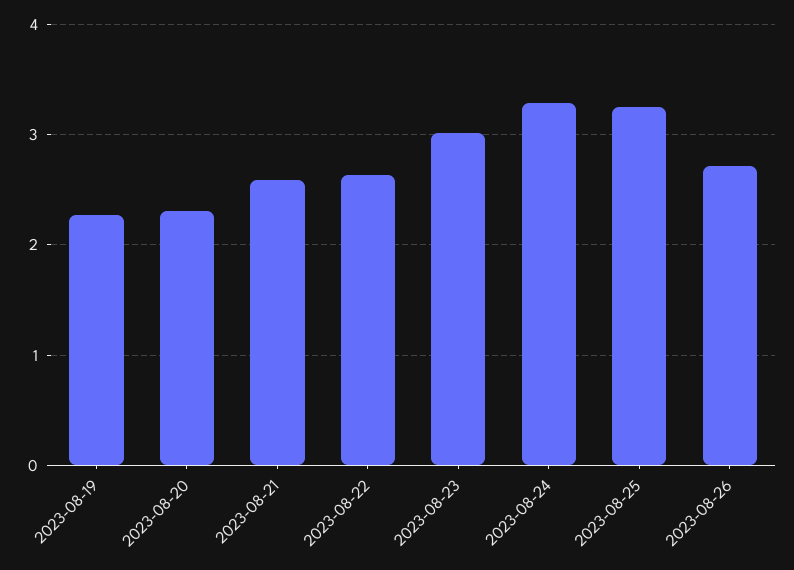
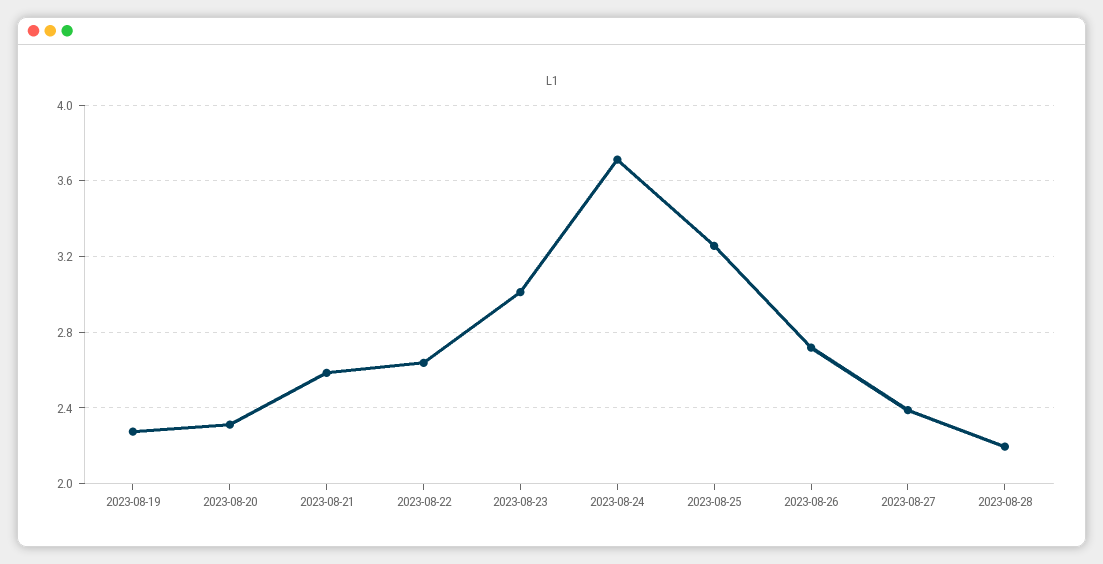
2023-08-24: 3.3 -> 3.7
2023-08-27: none -> 2.4
2023-08-28: none -> 2.2

